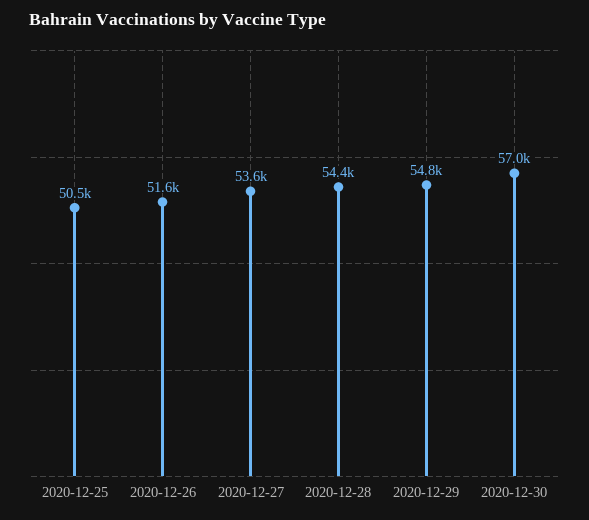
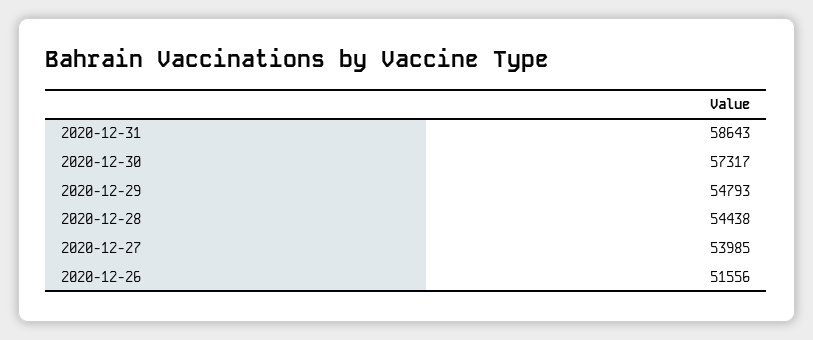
2020-12-25: 50500 -> none
2020-12-27: 53600 -> 53985
2020-12-30: 57000 -> 57317
2020-12-31: none -> 58643

